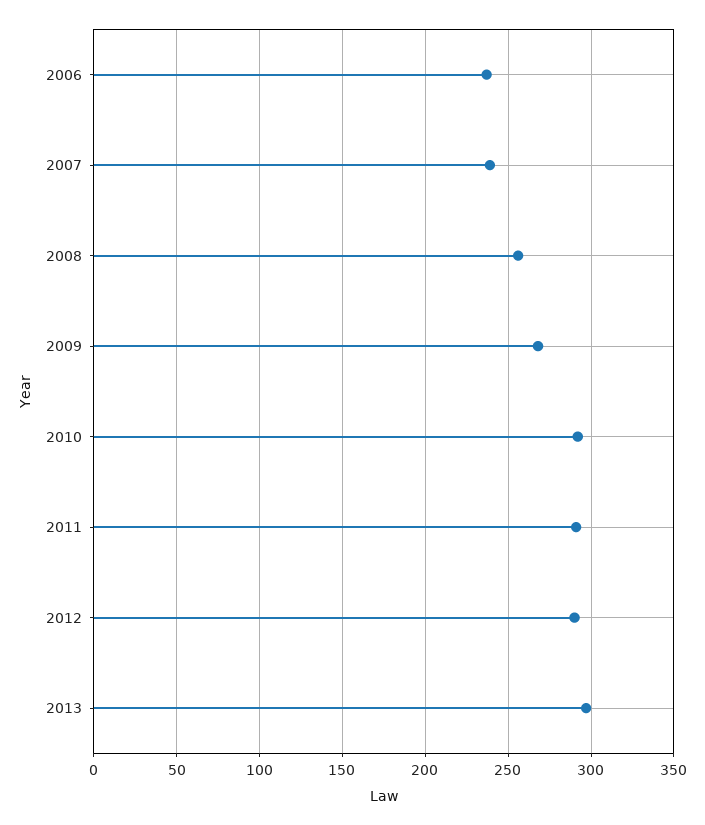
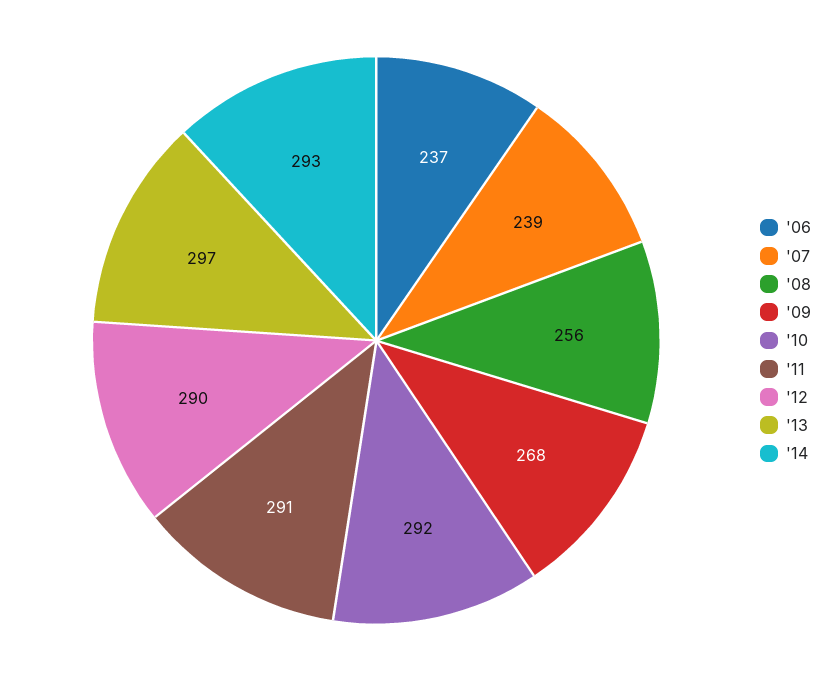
'14: none -> 293

